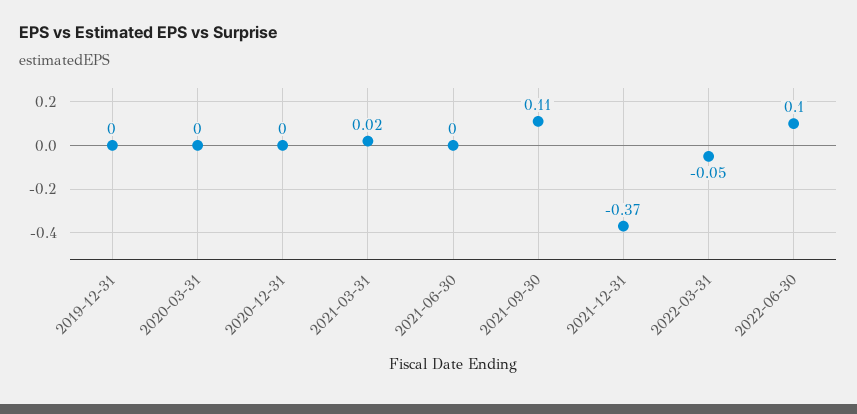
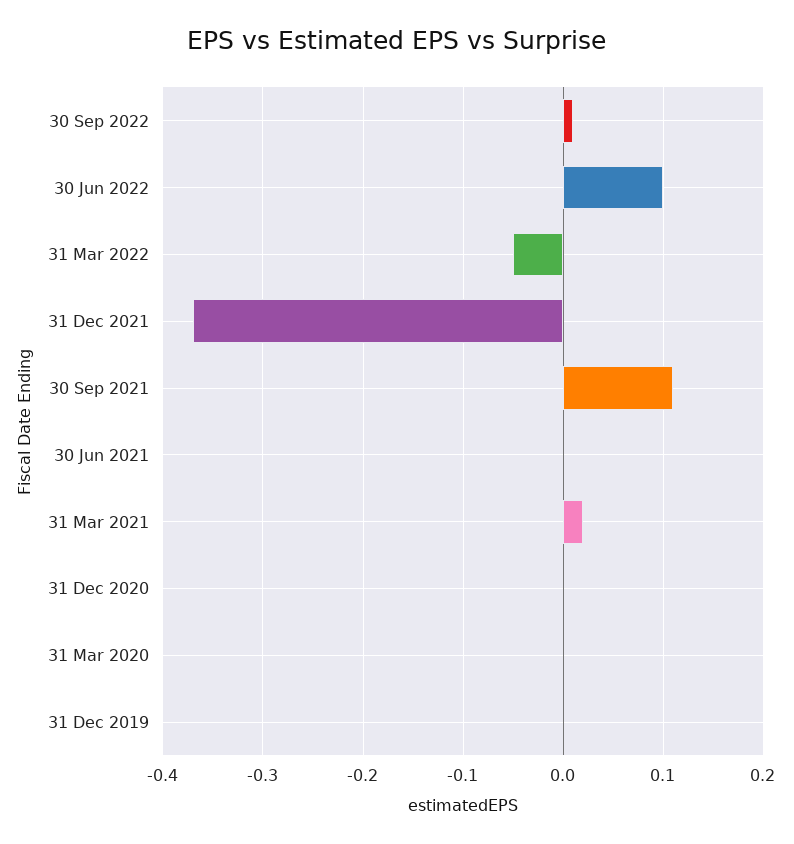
30 Sep 2022: none -> 0.01

